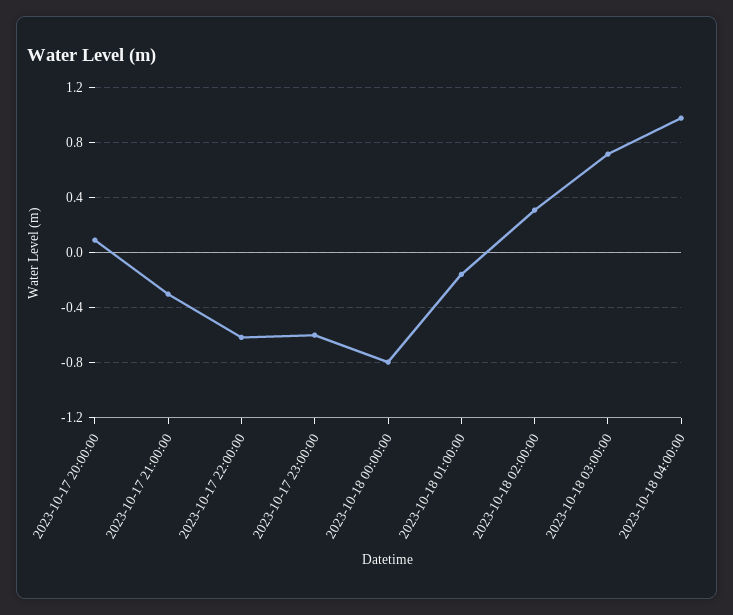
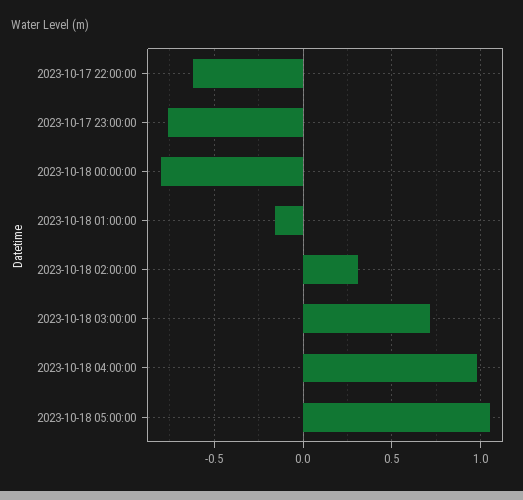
2023-10-17 20:00:00: 0.1 -> none
2023-10-17 21:00:00: -0.3 -> none
2023-10-17 23:00:00: -0.6 -> -0.75
2023-10-18 05:00:00: none -> 1.05

